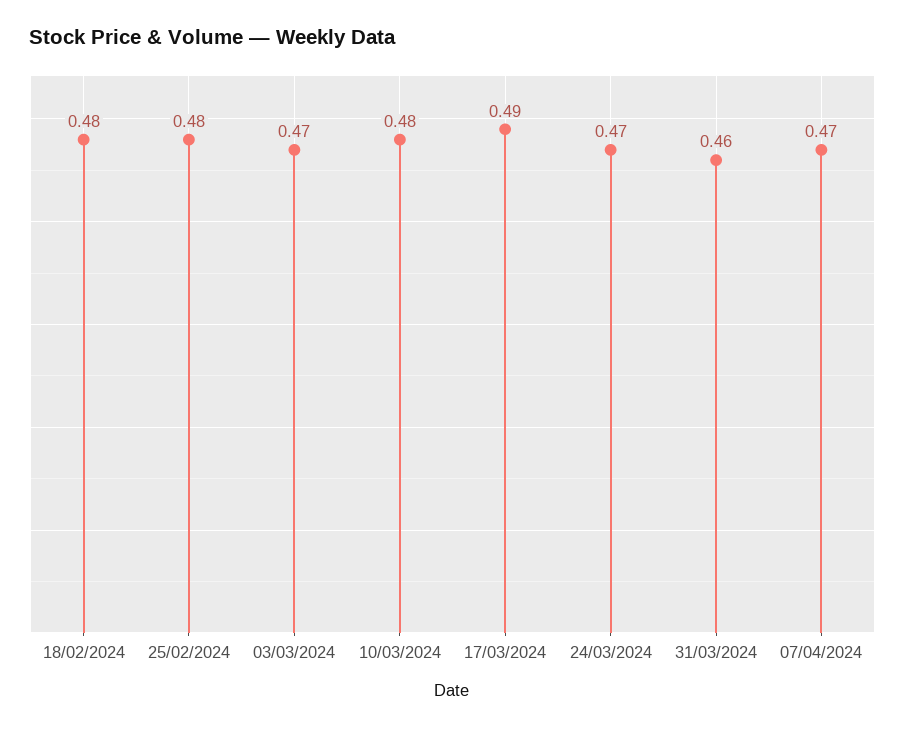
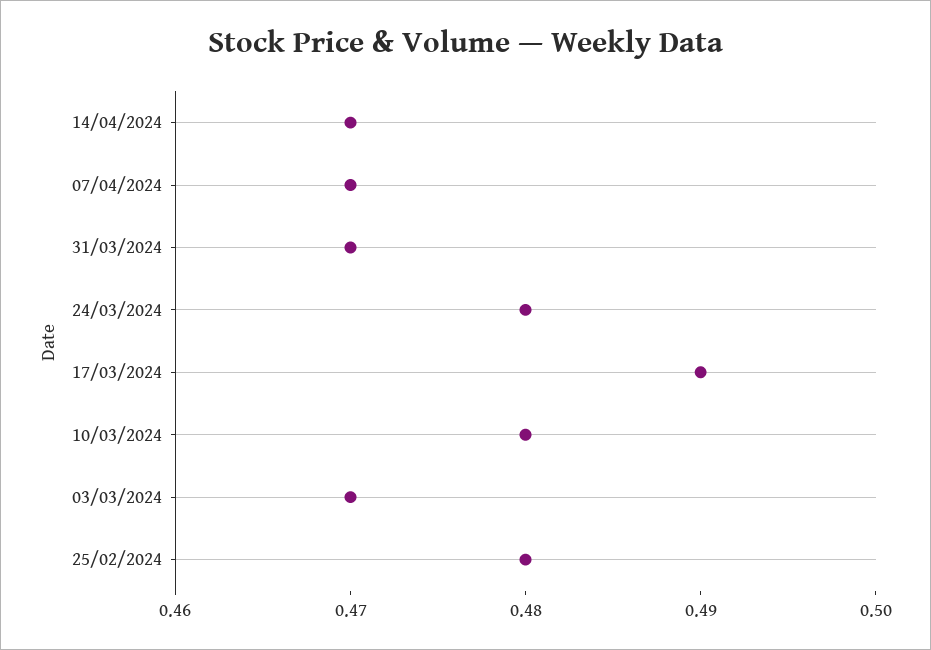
18/02/2024: 0.48 -> none
24/03/2024: 0.47 -> 0.48
31/03/2024: 0.46 -> 0.47
14/04/2024: none -> 0.47

